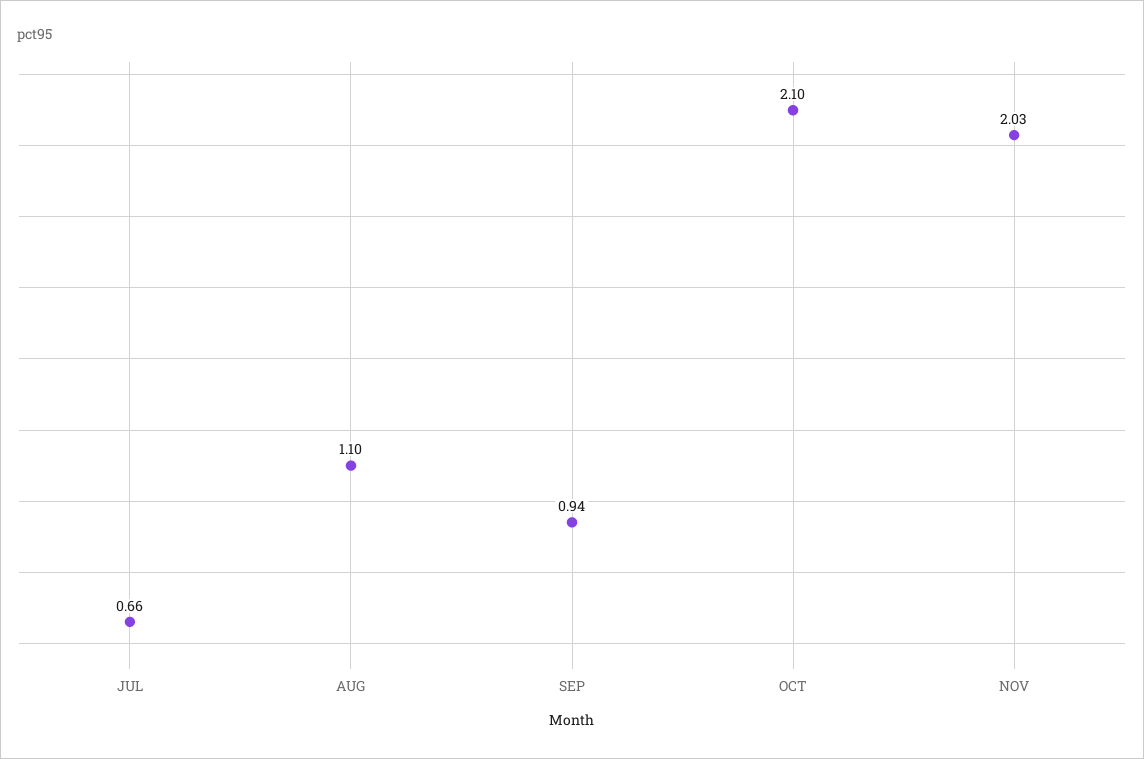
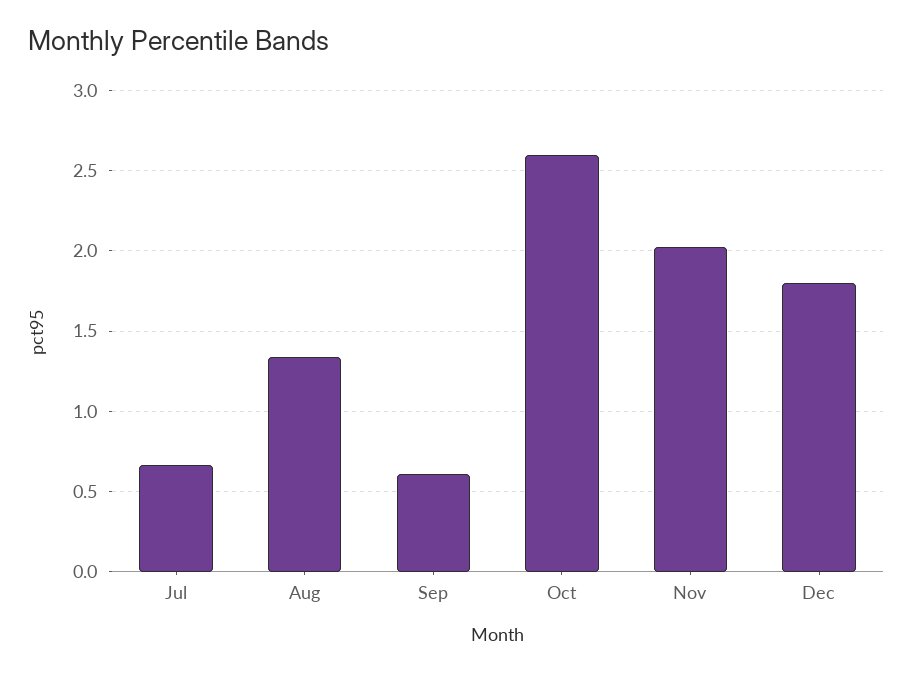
AUG: 1.1 -> 1.35
SEP: 0.94 -> 0.6
OCT: 2.1 -> 2.6
Dec: none -> 1.8

